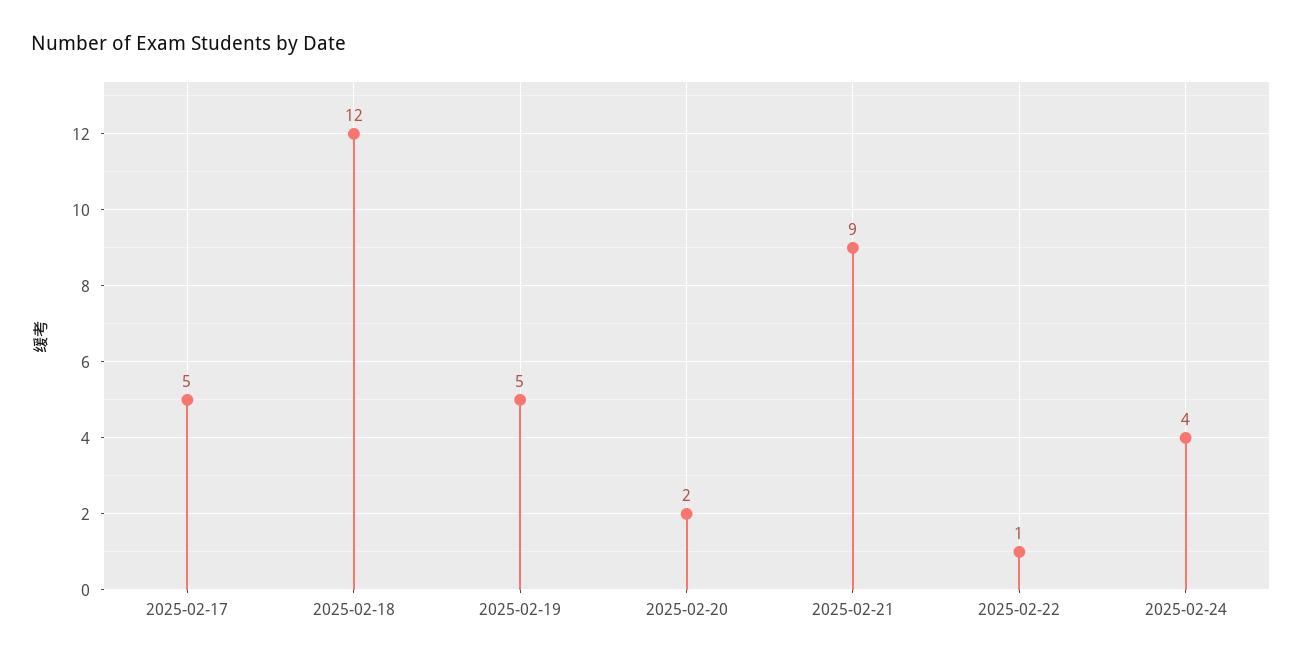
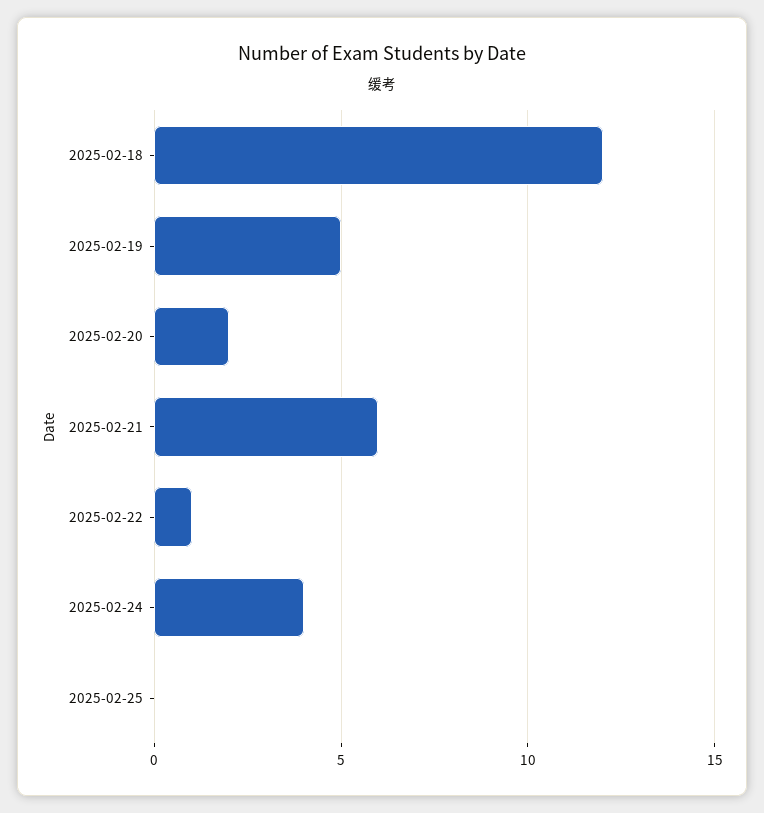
2025-02-17: 5 -> none
2025-02-21: 9 -> 6
2025-02-25: none -> 0

